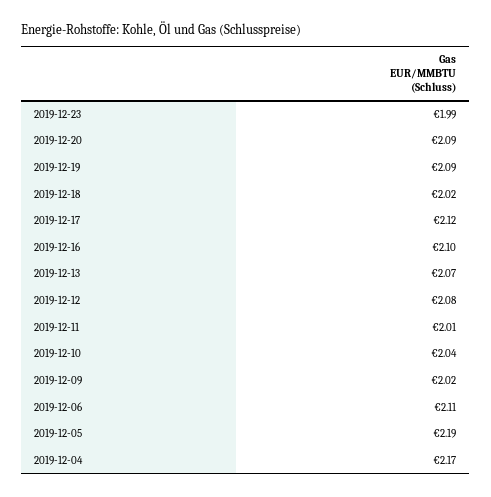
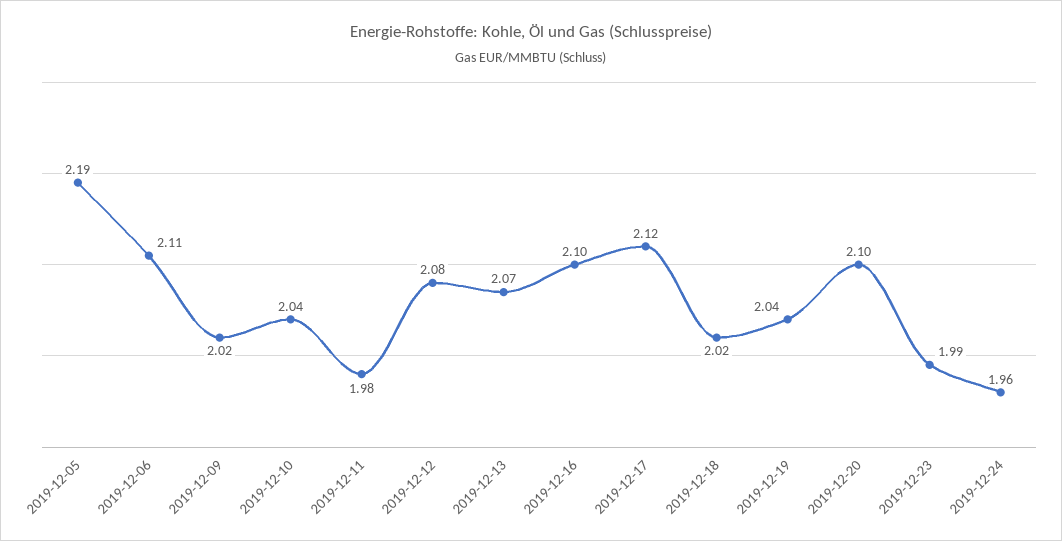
2019-12-20: 2.09 -> 2.1
2019-12-19: 2.09 -> 2.04
2019-12-11: 2.01 -> 1.98
2019-12-04: 2.17 -> none
2019-12-24: none -> 1.96

